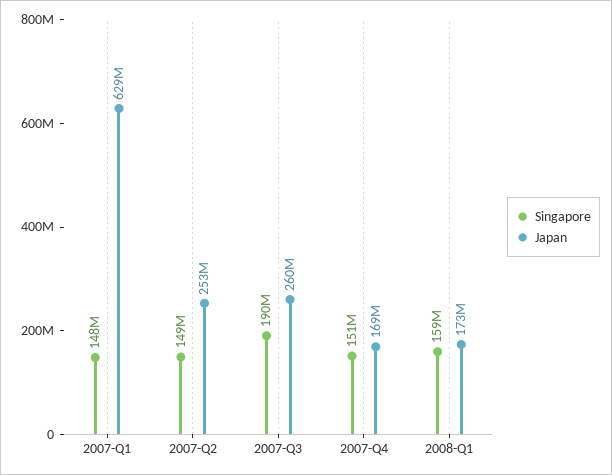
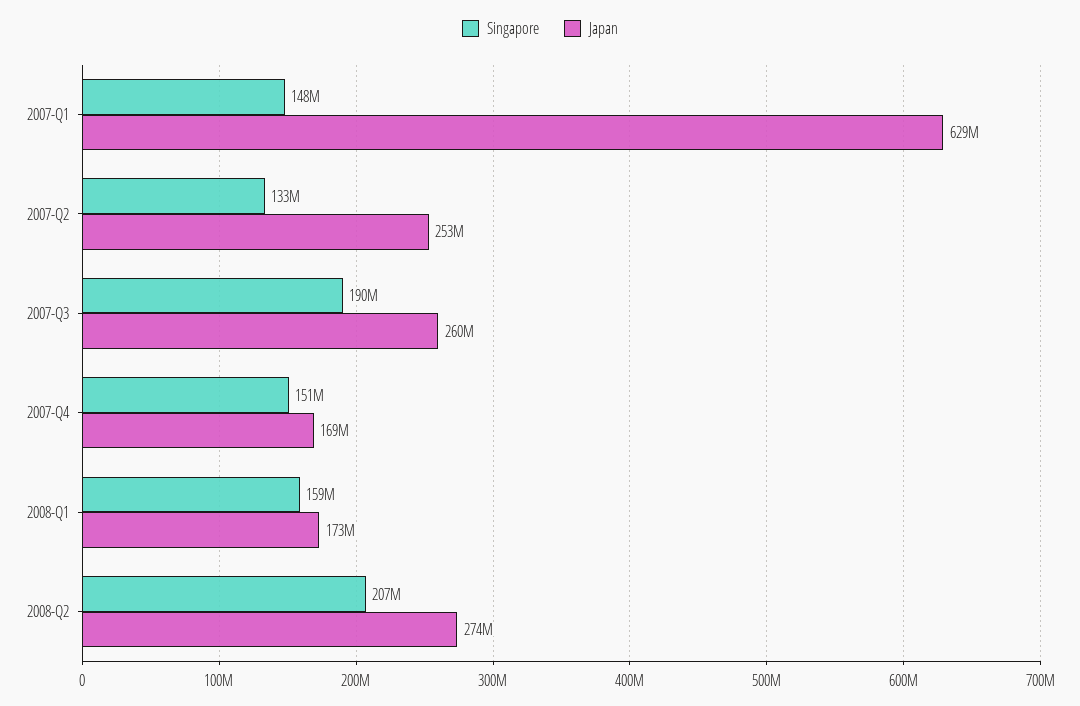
Singapore, 2007-Q2: 149000000 -> 133000000
Singapore, 2008-Q2: none -> 207000000
Japan, 2008-Q2: none -> 274000000

